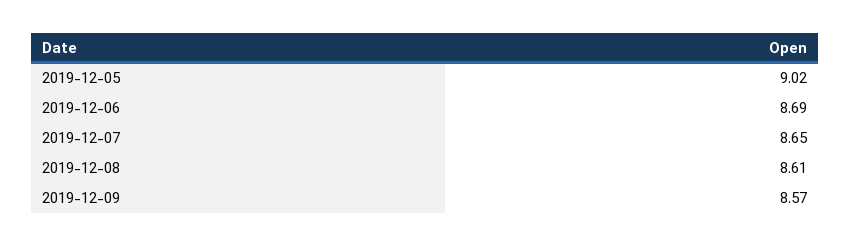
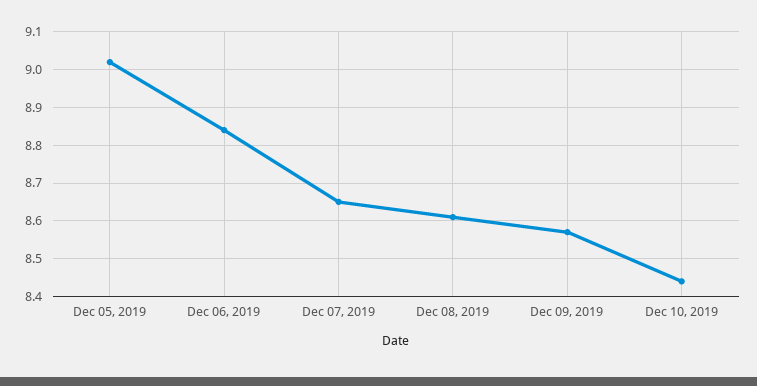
2019-12-06: 8.69 -> 8.85
Dec 10, 2019: none -> 8.45

